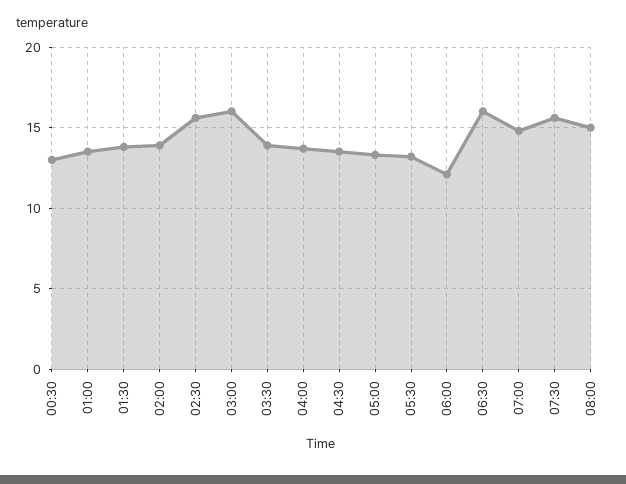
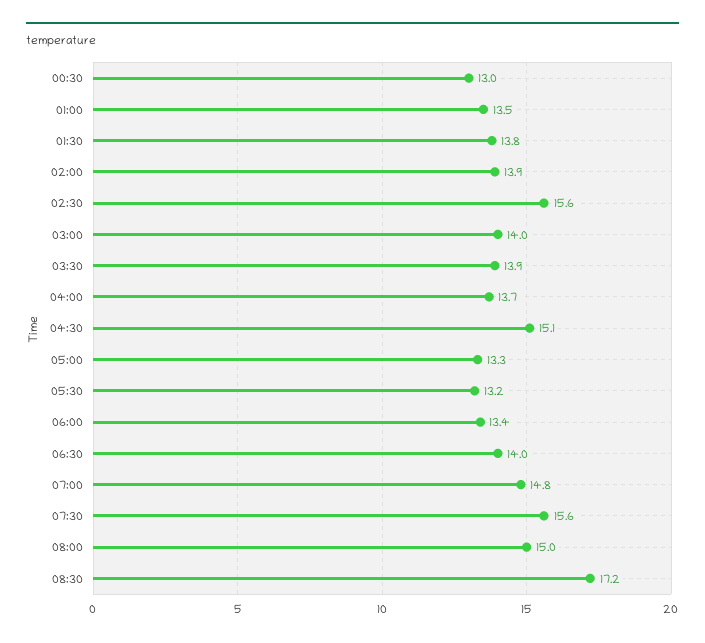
03:00: 16 -> 14
04:30: 13.5 -> 15.1
06:00: 12 -> 13.4
06:30: 16 -> 14
08:30: none -> 17.2

